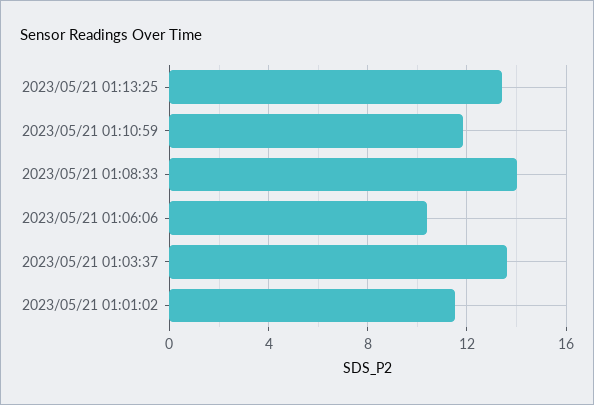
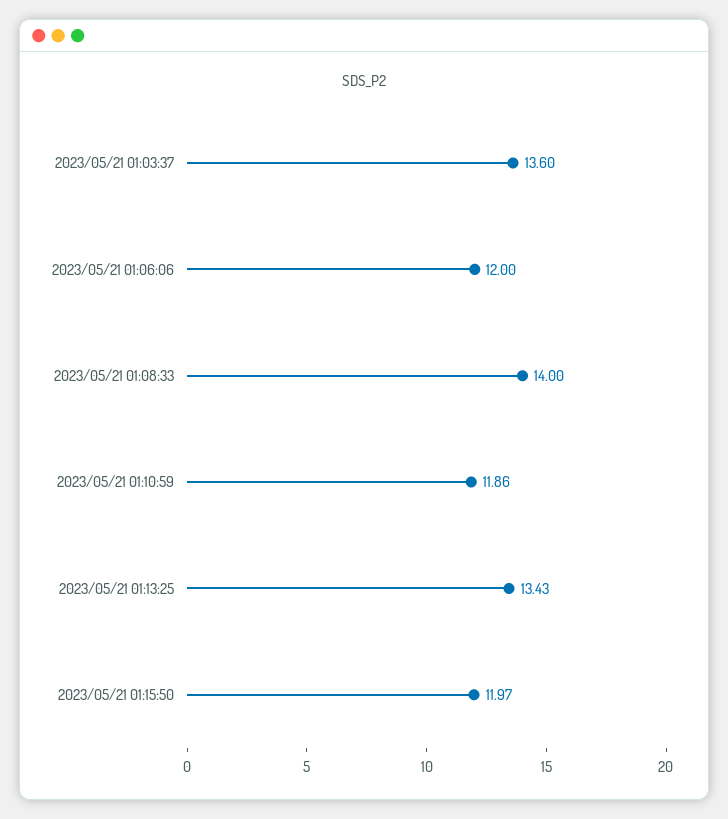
2023/05/21 01:06:06: 10.5 -> 12
2023/05/21 01:01:02: 11.5 -> none
2023/05/21 01:15:50: none -> 11.97

